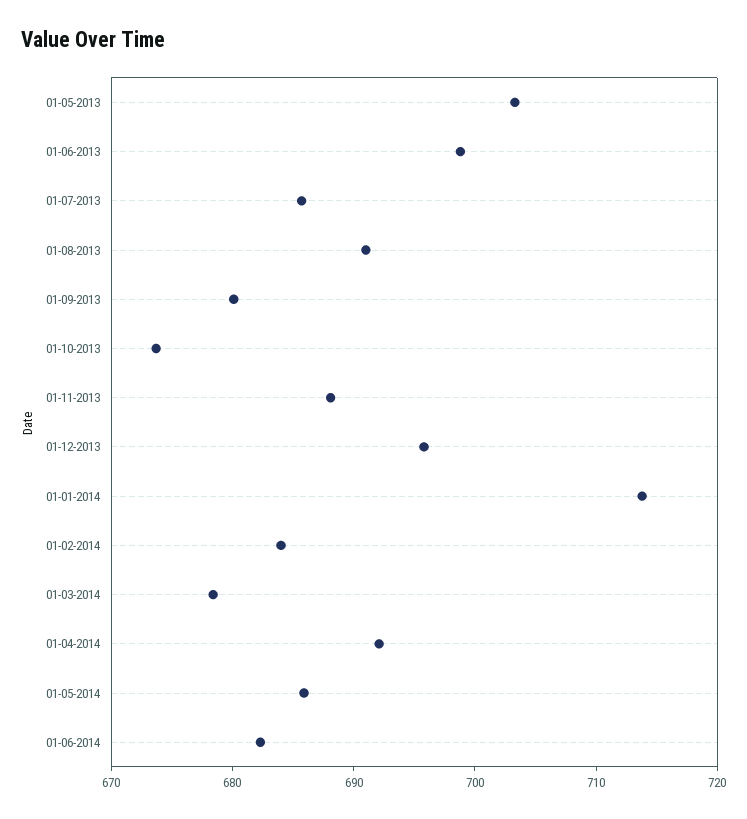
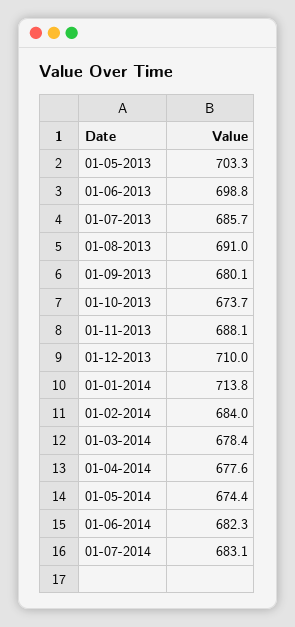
01-12-2013: 696 -> 710
01-04-2014: 692 -> 677.6
01-05-2014: 686 -> 674.4
01-07-2014: none -> 683.1

